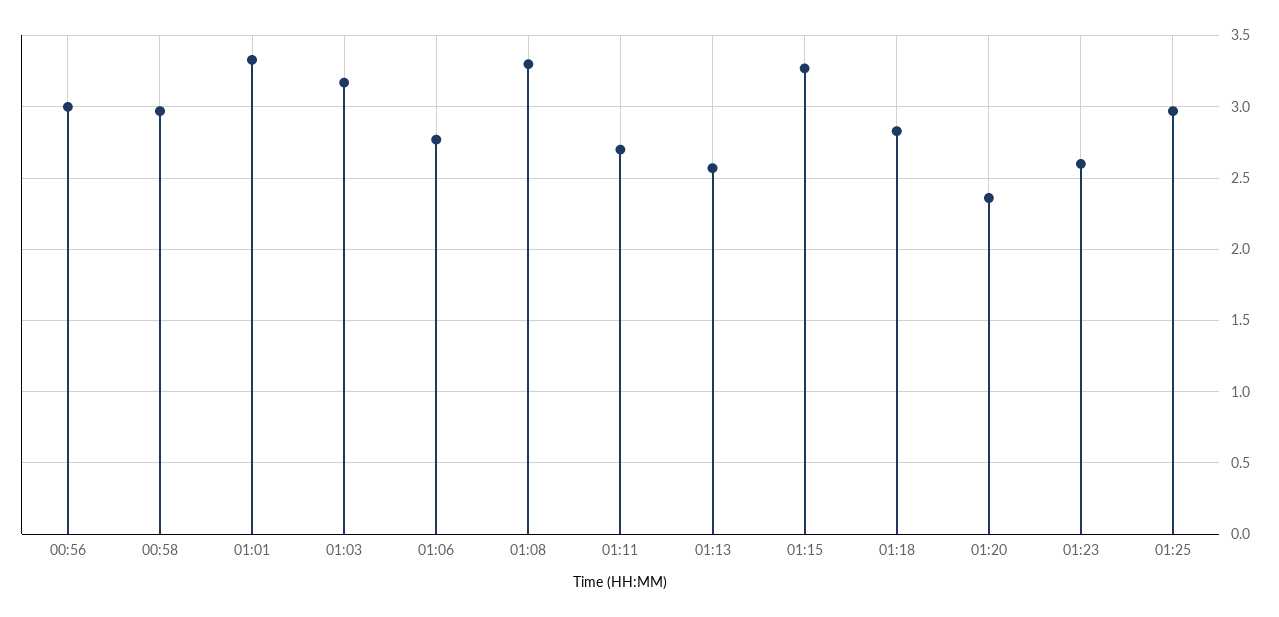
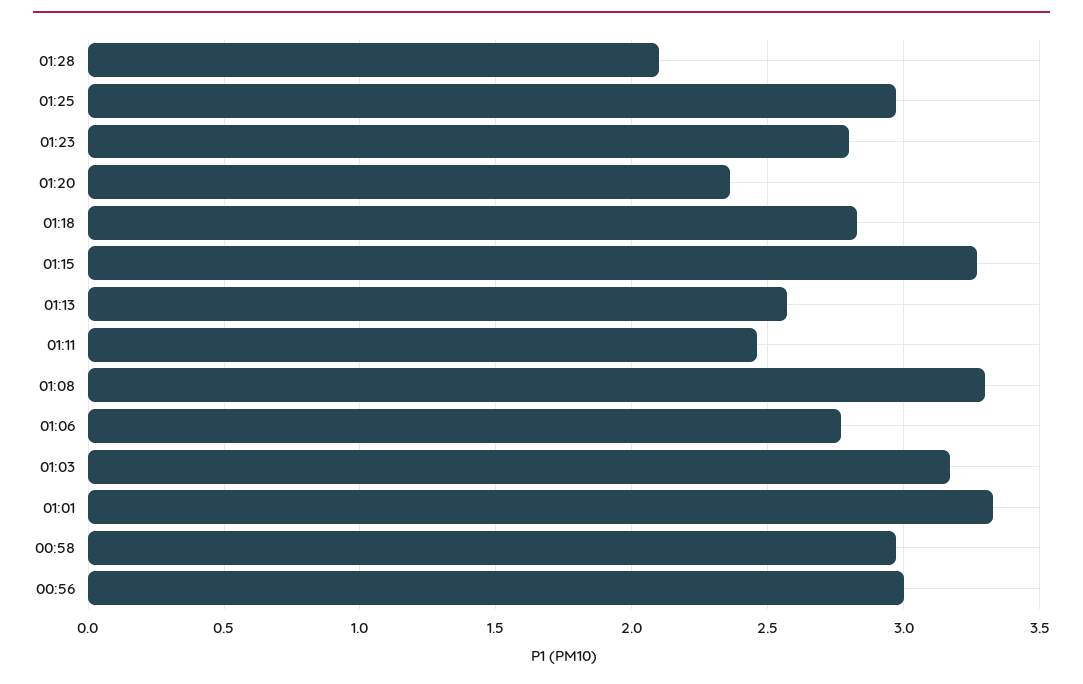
01:11: 2.7 -> 2.45
01:23: 2.6 -> 2.8
01:28: none -> 2.1

